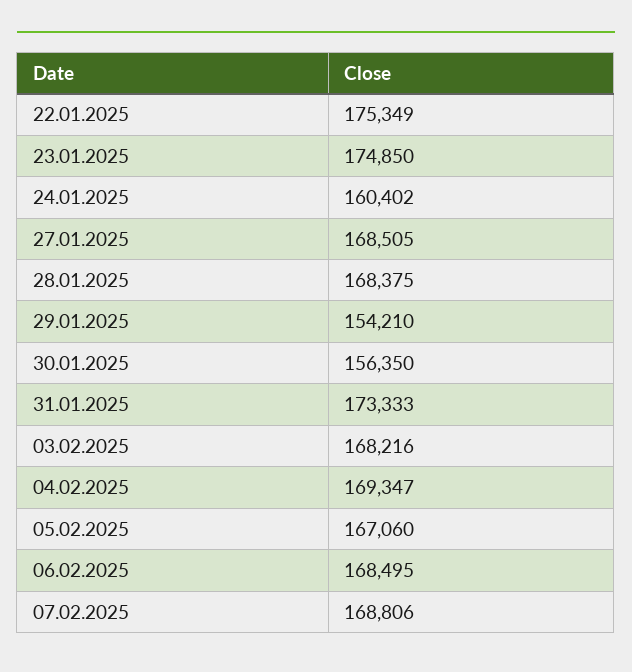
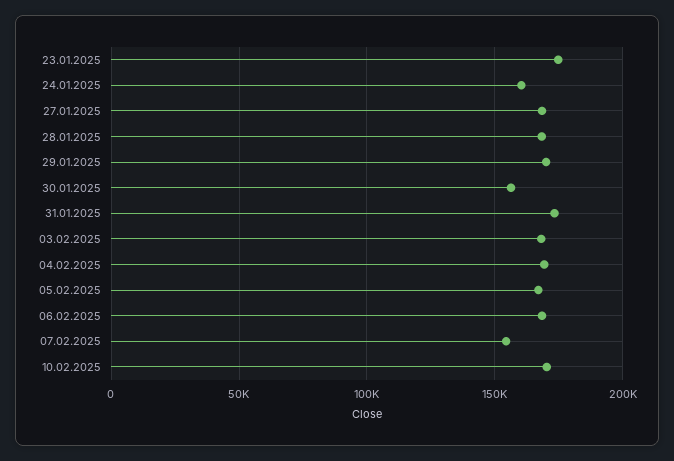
22.01.2025: 175349 -> none
29.01.2025: 154210 -> 170000
07.02.2025: 168806 -> 155000
10.02.2025: none -> 170000

